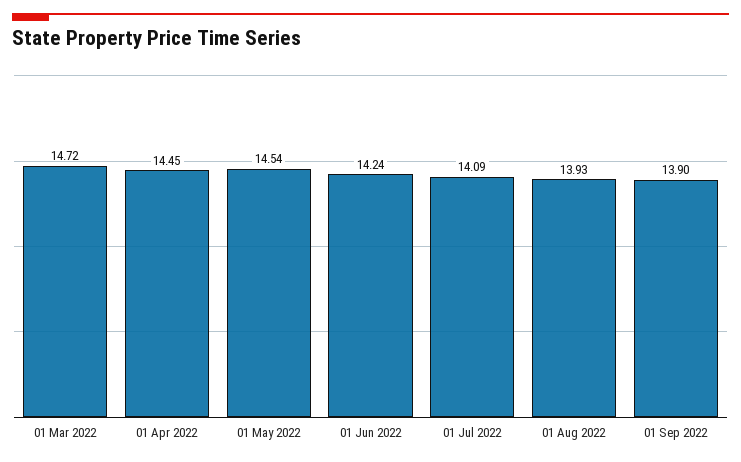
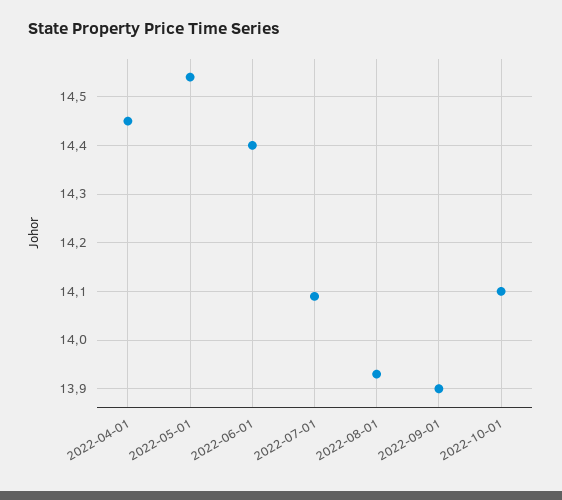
01 Mar 2022: 14.72 -> none
01 Jun 2022: 14.24 -> 14.4
2022-10-01: none -> 14.1

